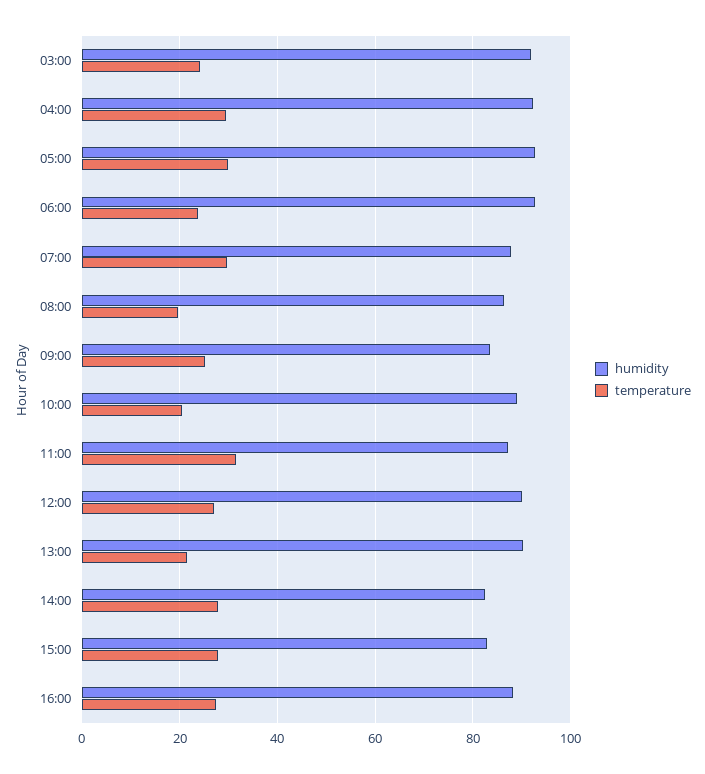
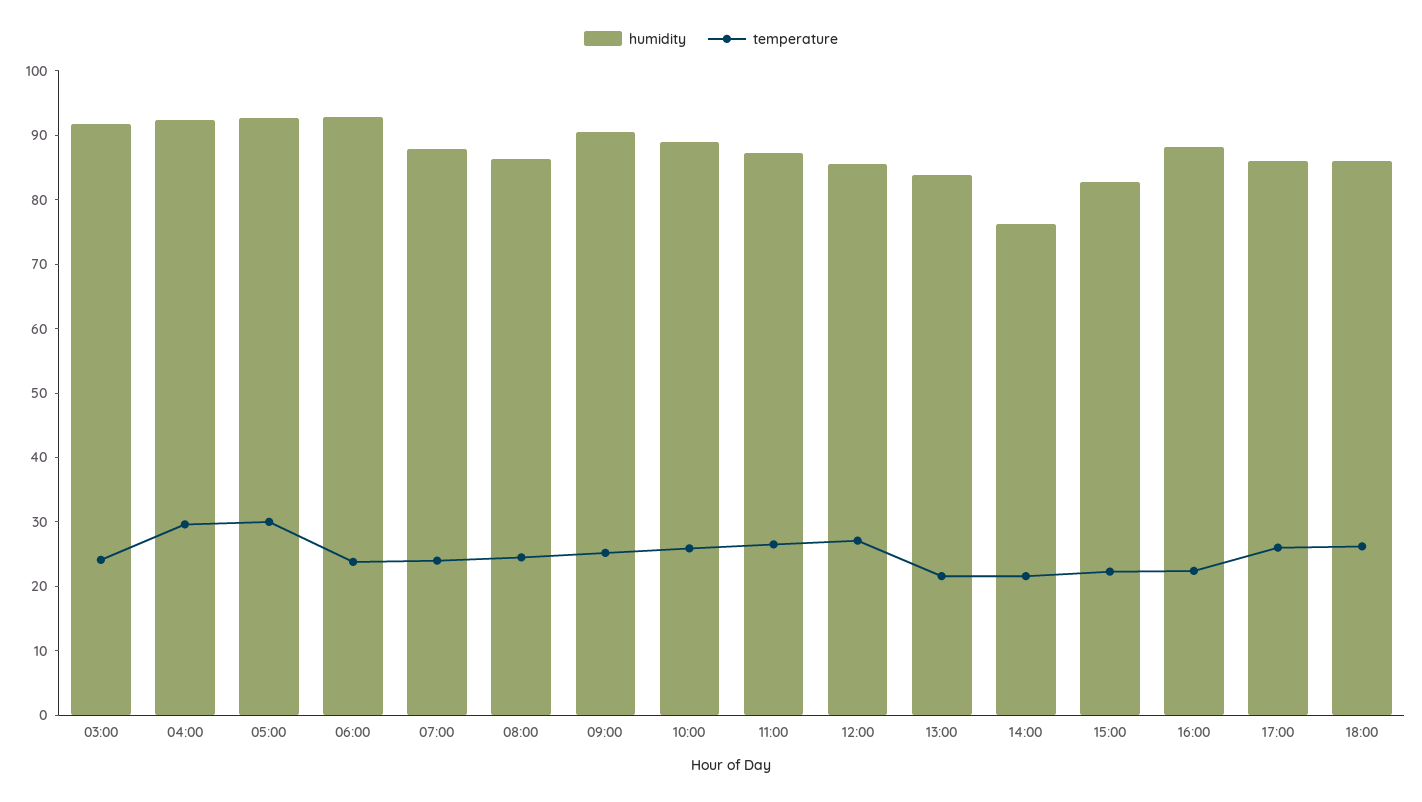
temperature, 07:00: 30 -> 24
temperature, 08:00: 20 -> 24
humidity, 09:00: 84 -> 90
temperature, 10:00: 20 -> 26
temperature, 11:00: 32 -> 26
humidity, 12:00: 90 -> 86
humidity, 13:00: 90 -> 84
humidity, 14:00: 82 -> 76
temperature, 14:00: 28 -> 22
temperature, 15:00: 28 -> 22
temperature, 16:00: 28 -> 22
humidity, 17:00: none -> 86
temperature, 17:00: none -> 26
humidity, 18:00: none -> 86
temperature, 18:00: none -> 26

